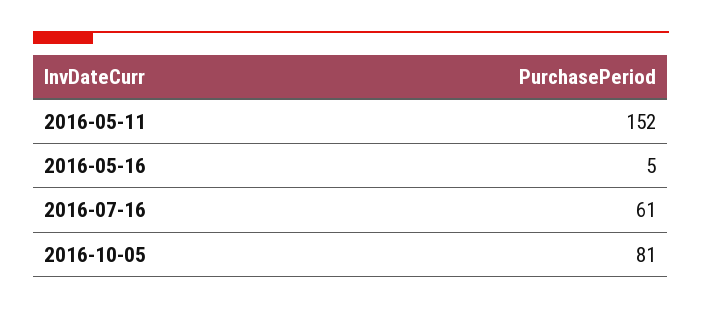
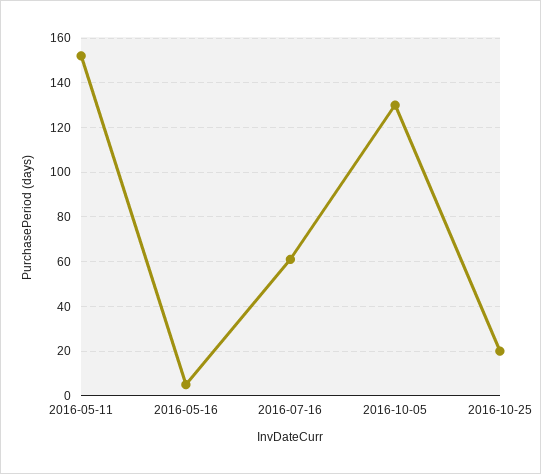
2016-10-05: 81 -> 130
2016-10-25: none -> 20

